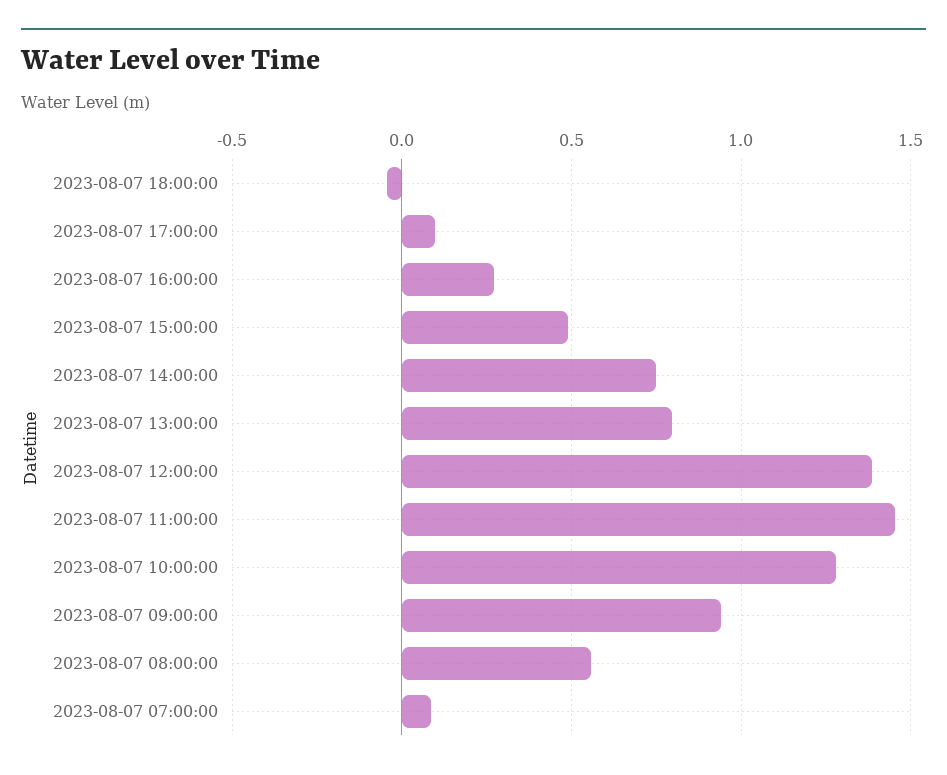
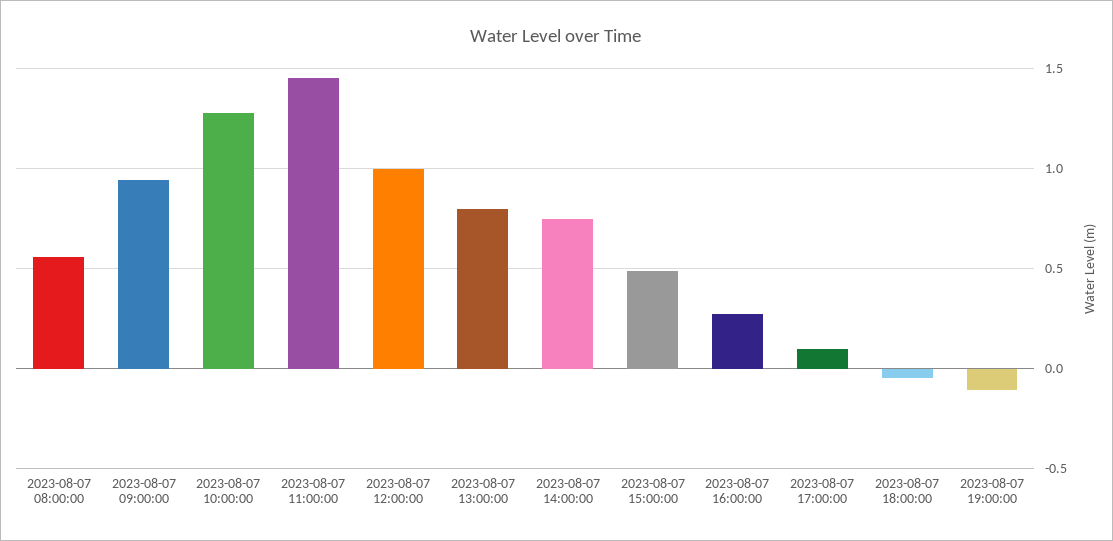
2023-08-07 12:00:00: 1.4 -> 1
2023-08-07 07:00:00: 0.1 -> none
2023-08-07 19:00:00: none -> -0.1

